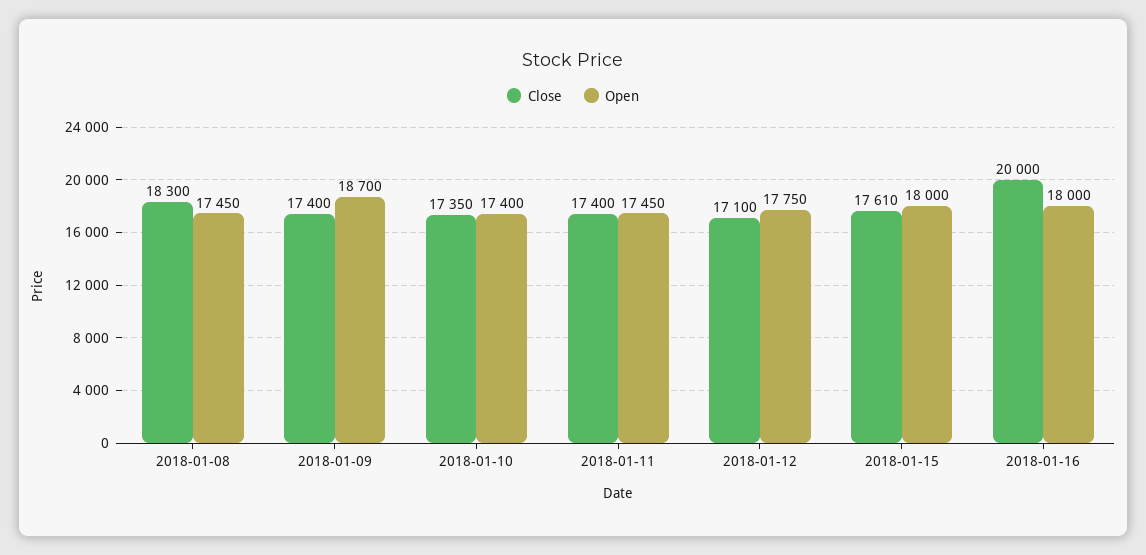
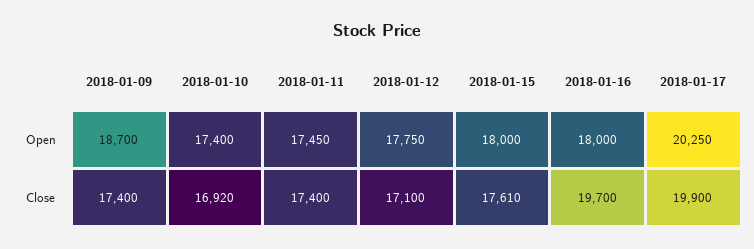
Close, 2018-01-08: 18300 -> none
Open, 2018-01-08: 17450 -> none
Close, 2018-01-10: 17350 -> 16920
Close, 2018-01-16: 20000 -> 19700
Open, 2018-01-17: none -> 20250
Close, 2018-01-17: none -> 19900

